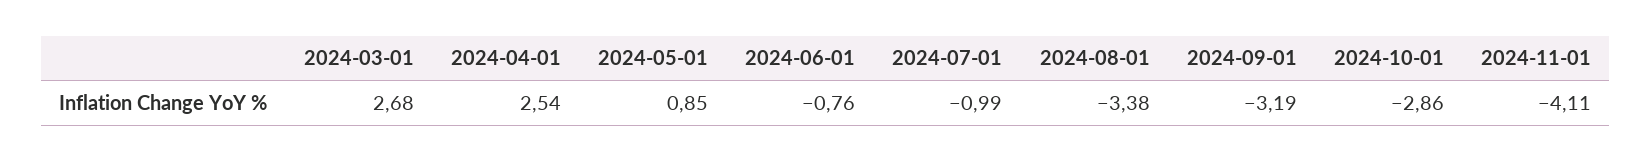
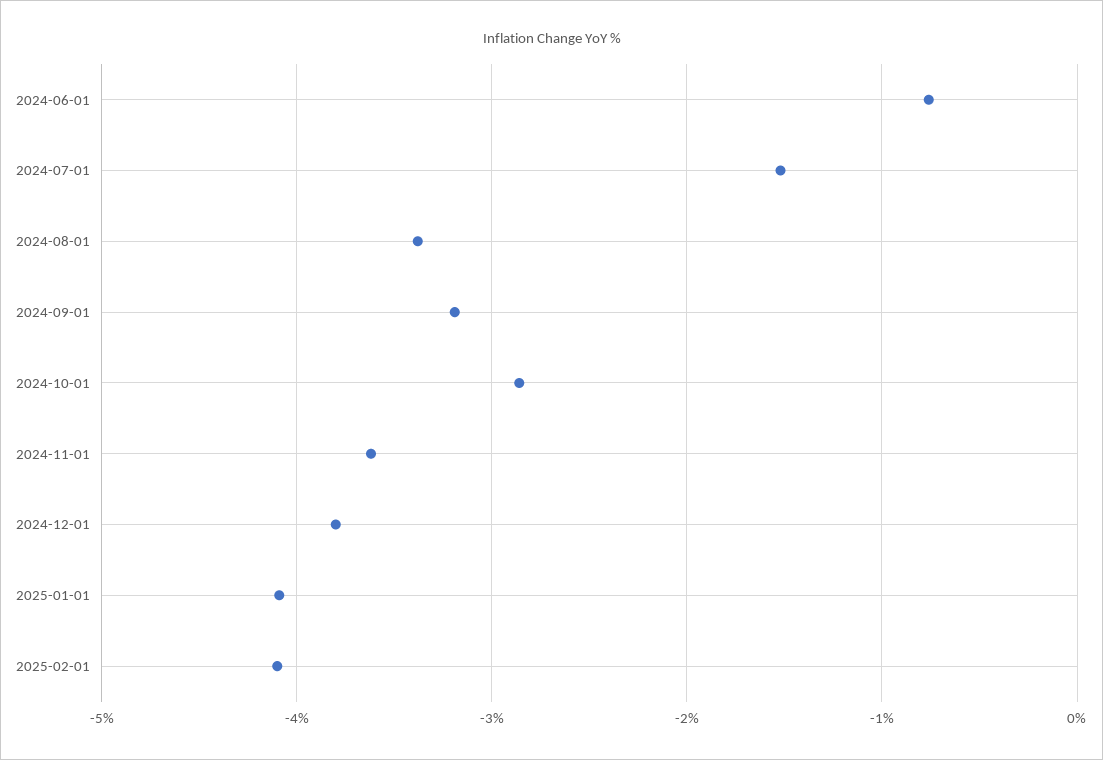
2024-03-01: 2.68 -> none
2024-04-01: 2.54 -> none
2024-05-01: 0.85 -> none
2024-07-01: -0.99 -> -1.5
2024-11-01: -4.11 -> -3.6
2024-12-01: none -> -3.8
2025-01-01: none -> -4.1
2025-02-01: none -> -4.1

